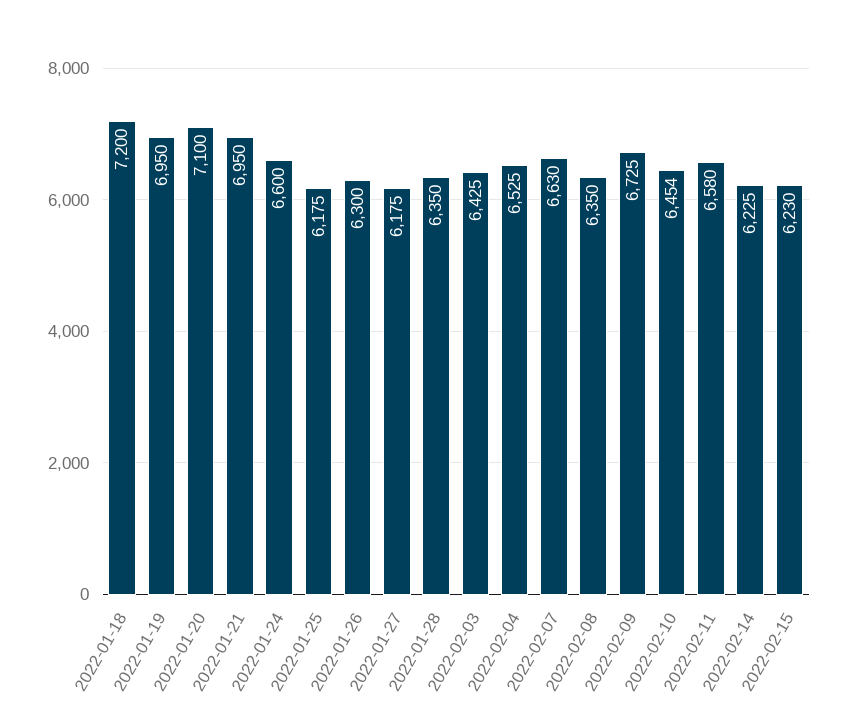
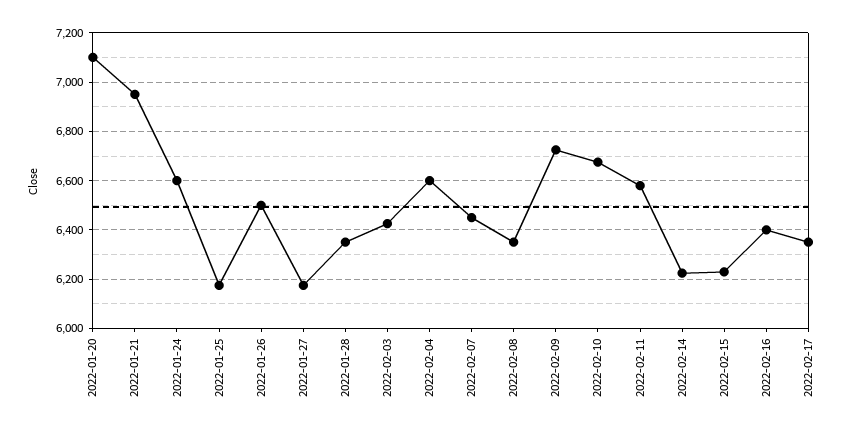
2022-01-18: 7200 -> none
2022-01-19: 6950 -> none
2022-01-26: 6300 -> 6500
2022-02-04: 6525 -> 6600
2022-02-07: 6630 -> 6450
2022-02-10: 6454 -> 6675
2022-02-16: none -> 6400
2022-02-17: none -> 6350

